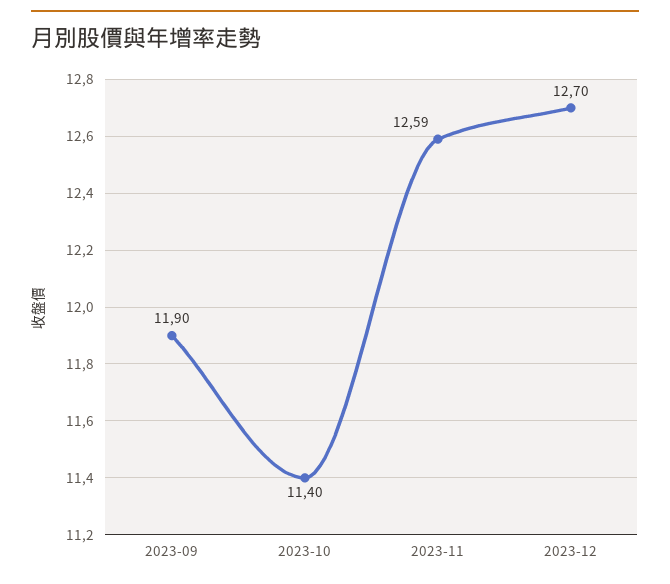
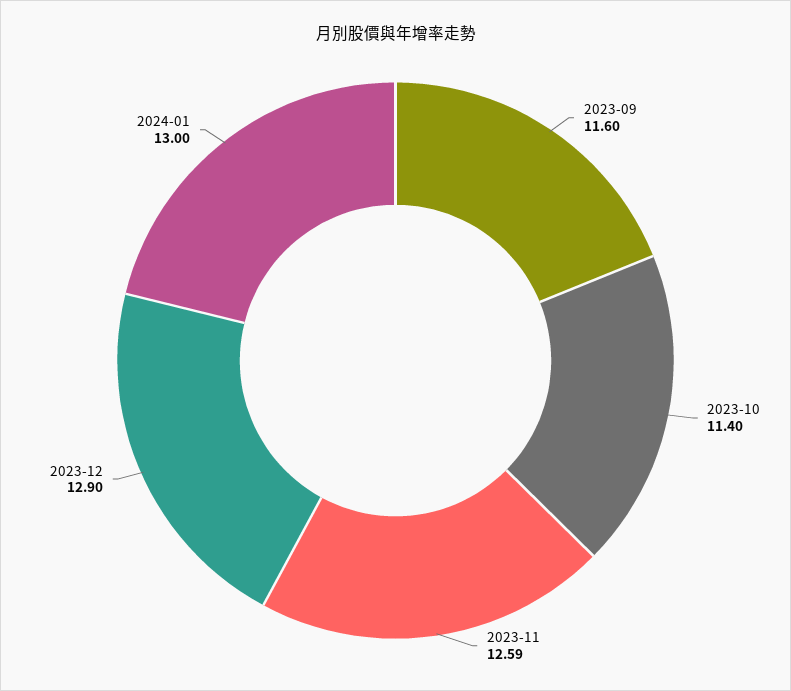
2023-09: 11.9 -> 11.6
2023-12: 12.7 -> 12.9
2024-01: none -> 13

